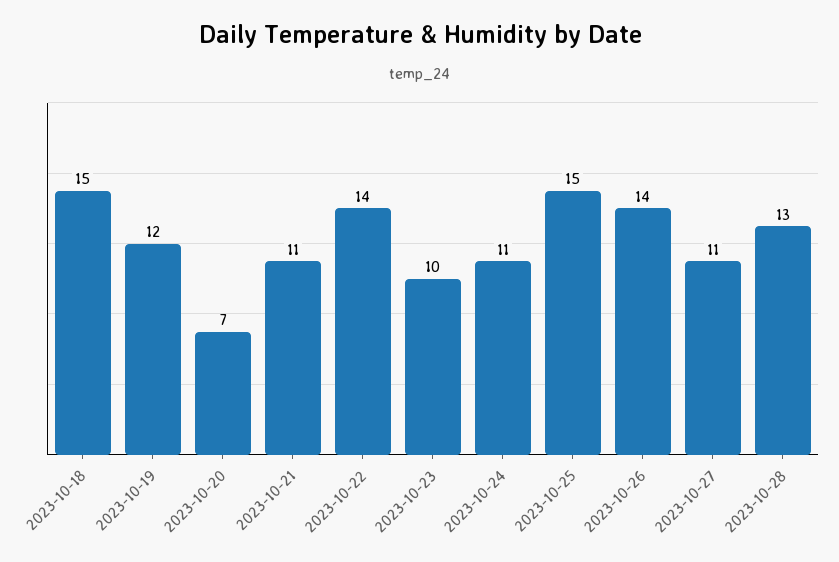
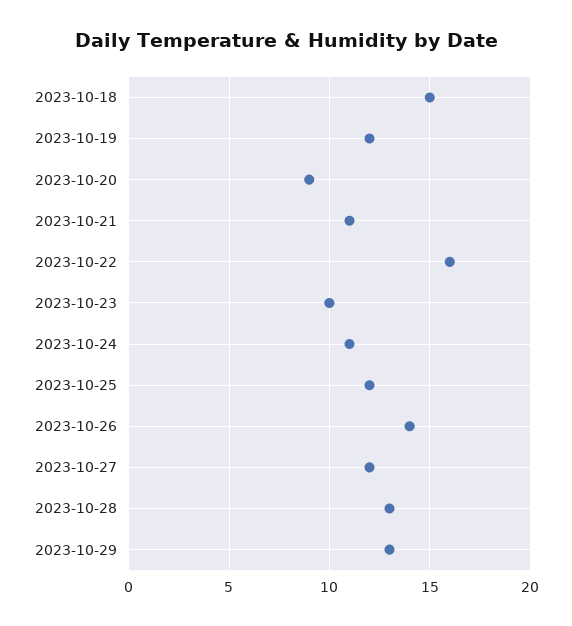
2023-10-20: 7 -> 9
2023-10-22: 14 -> 16
2023-10-25: 15 -> 12
2023-10-27: 11 -> 12
2023-10-29: none -> 13

